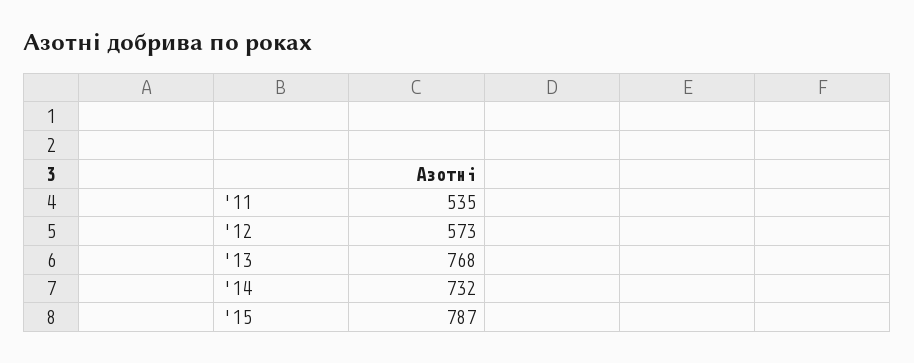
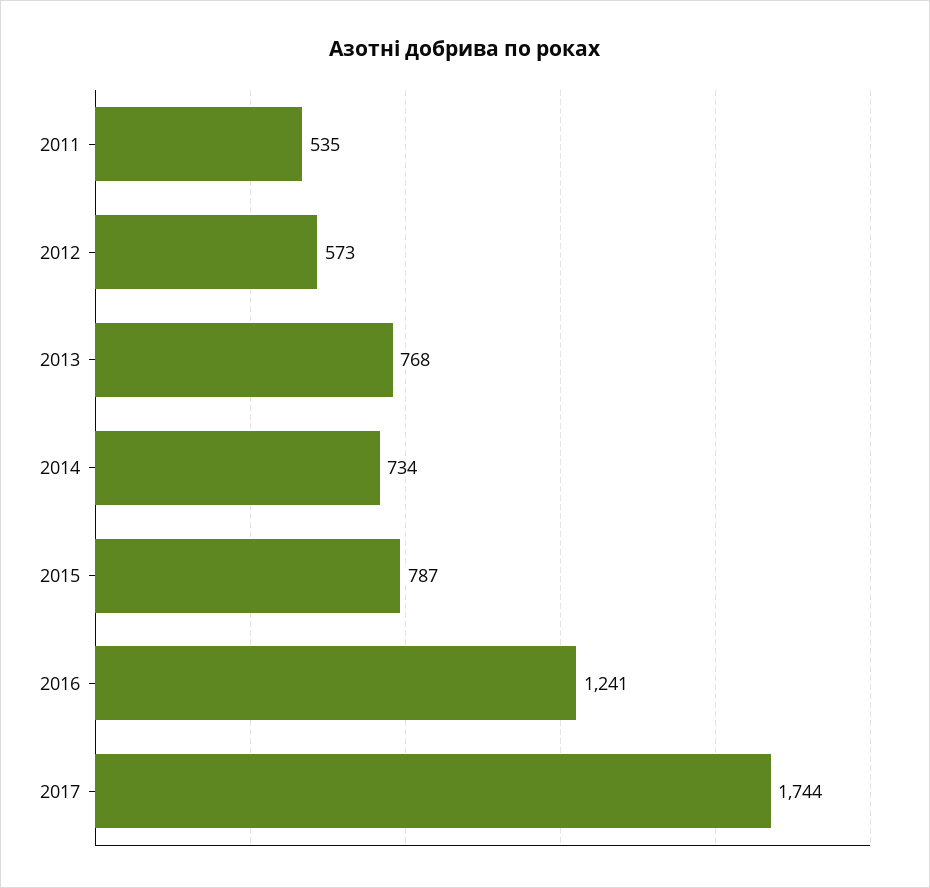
'14: 732 -> 734
2016: none -> 1241
2017: none -> 1744

